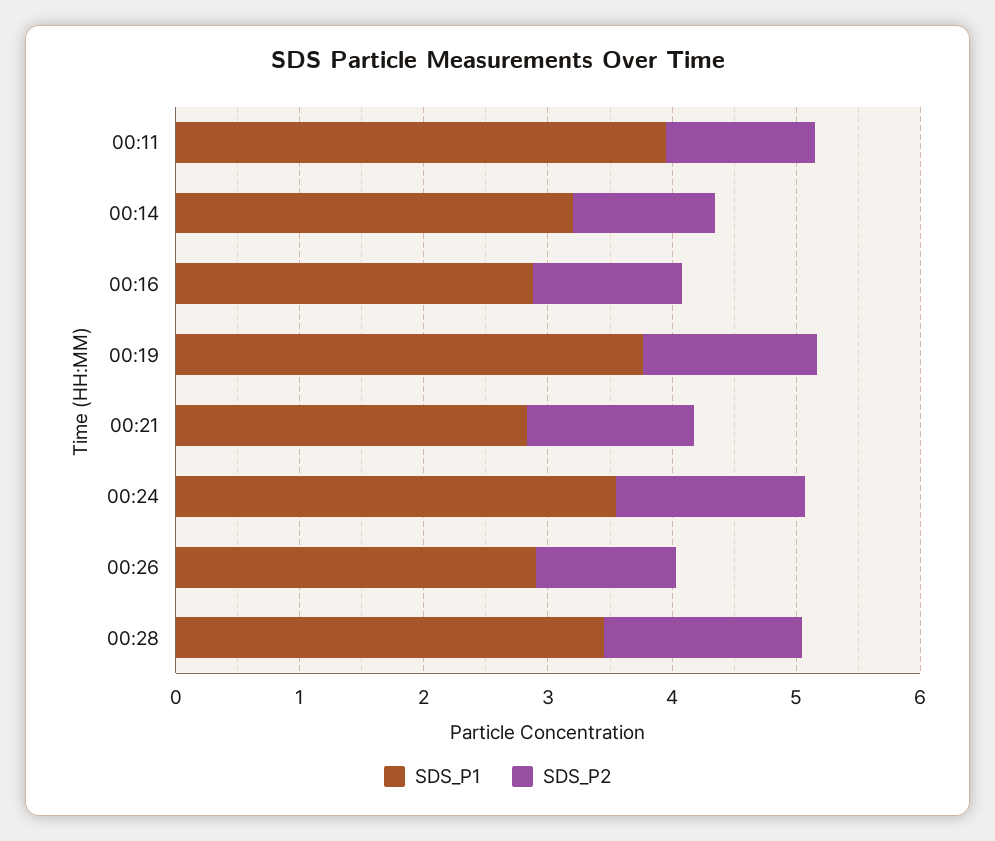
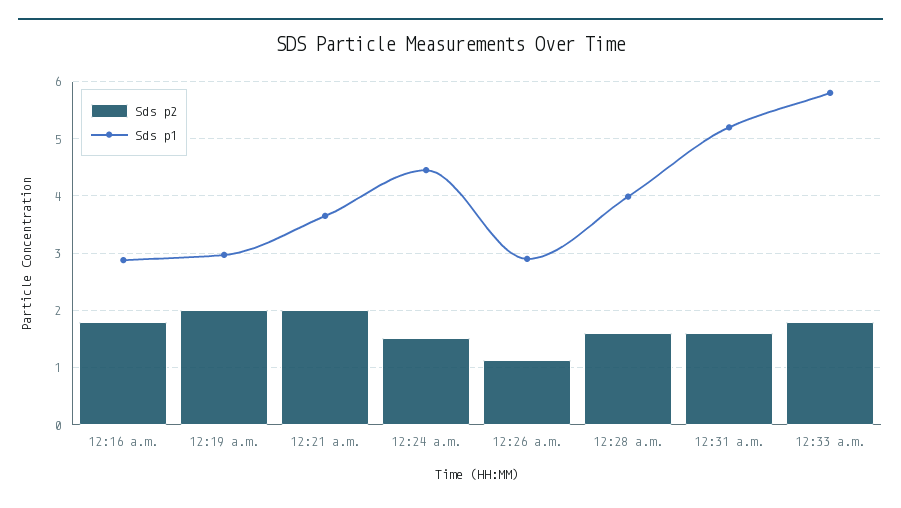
SDS_P1, 00:11: 4 -> none
SDS_P2, 00:11: 1.2 -> none
SDS_P1, 00:14: 3.2 -> none
SDS_P2, 00:14: 1.2 -> none
SDS_P2, 00:16: 1.2 -> 1.8
SDS_P1, 00:19: 3.8 -> 3
SDS_P2, 00:19: 1.4 -> 2
SDS_P1, 00:21: 2.8 -> 3.6
SDS_P2, 00:21: 1.4 -> 2
SDS_P1, 00:24: 3.6 -> 4.4
SDS_P1, 00:28: 3.4 -> 4
SDS_P2, 12:31 a.m.: none -> 1.6
SDS_P1, 12:31 a.m.: none -> 5.2
SDS_P2, 12:33 a.m.: none -> 1.8
SDS_P1, 12:33 a.m.: none -> 5.8

